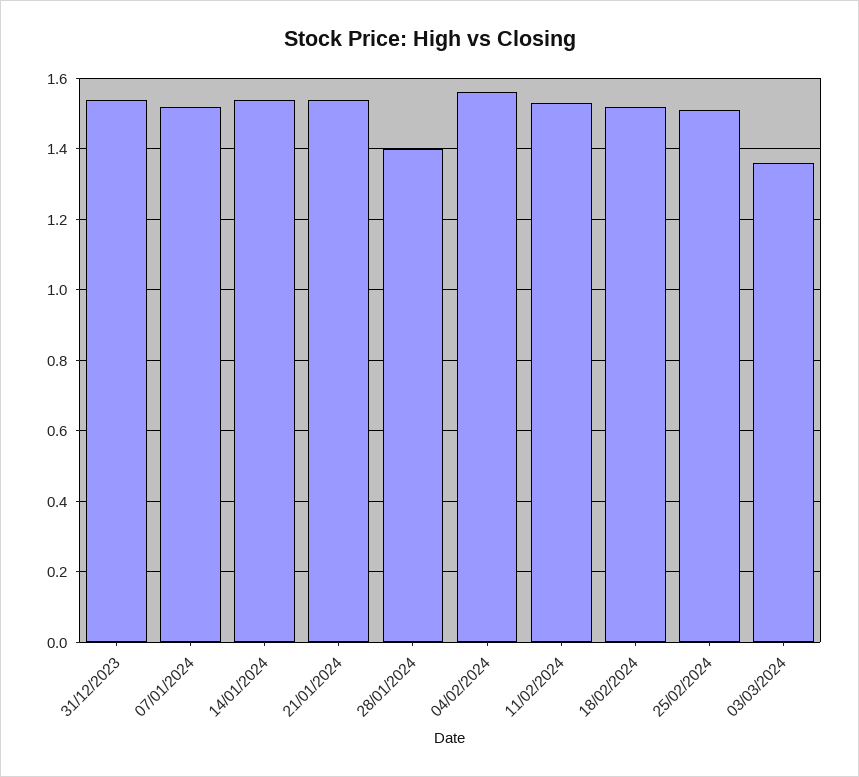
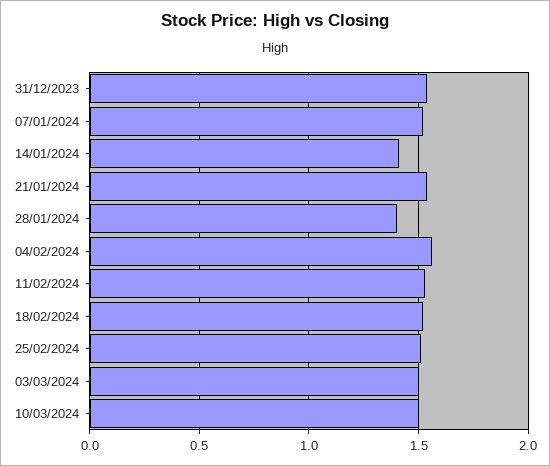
14/01/2024: 1.55 -> 1.4
03/03/2024: 1.35 -> 1.5
10/03/2024: none -> 1.5

